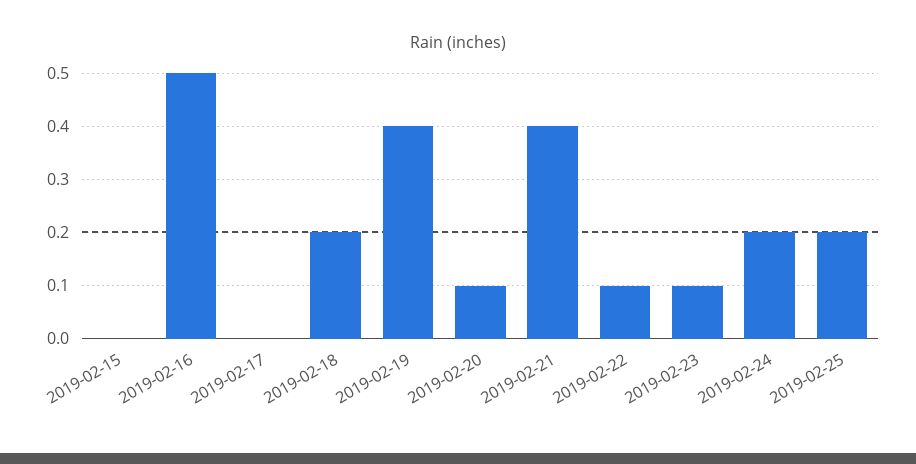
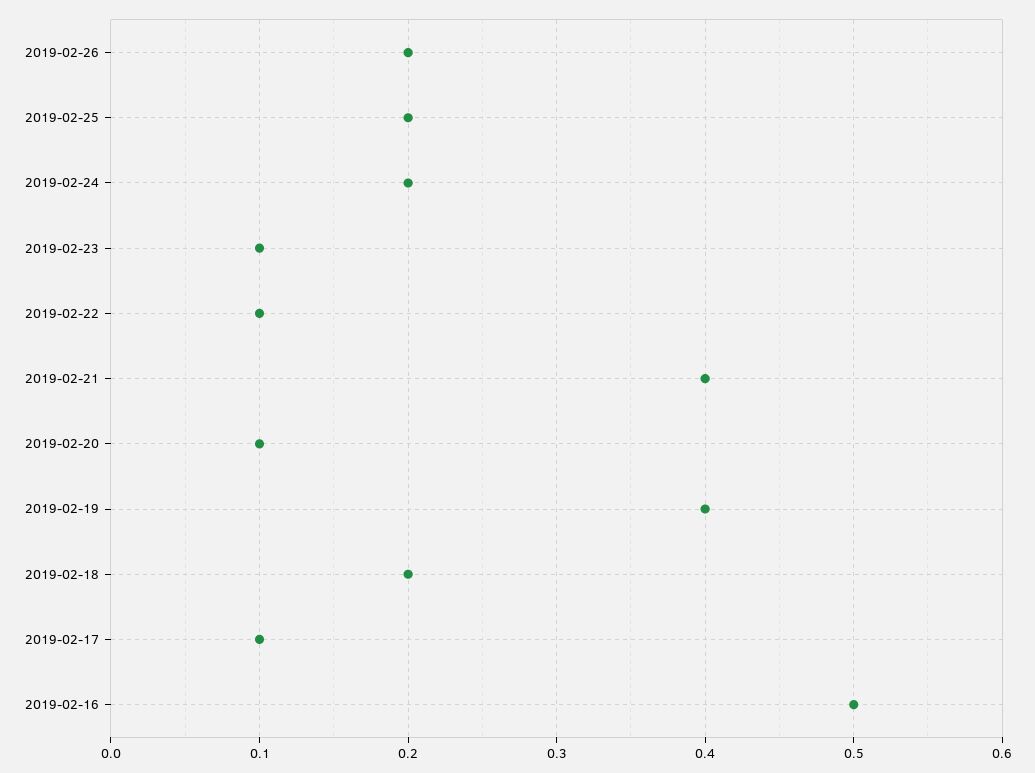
2019-02-15: 0 -> none
2019-02-17: 0 -> 0.1
2019-02-26: none -> 0.2

